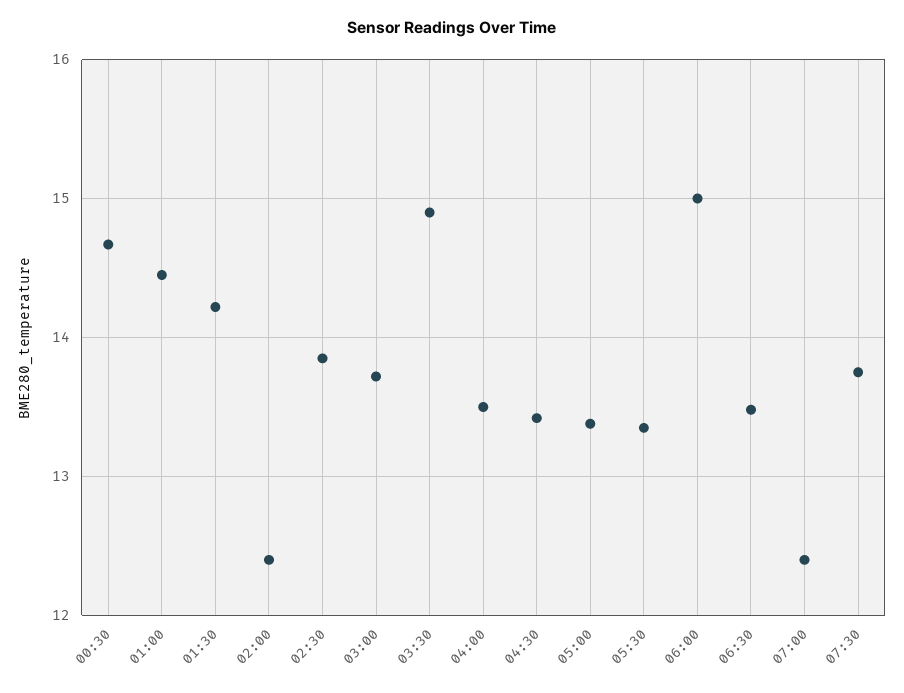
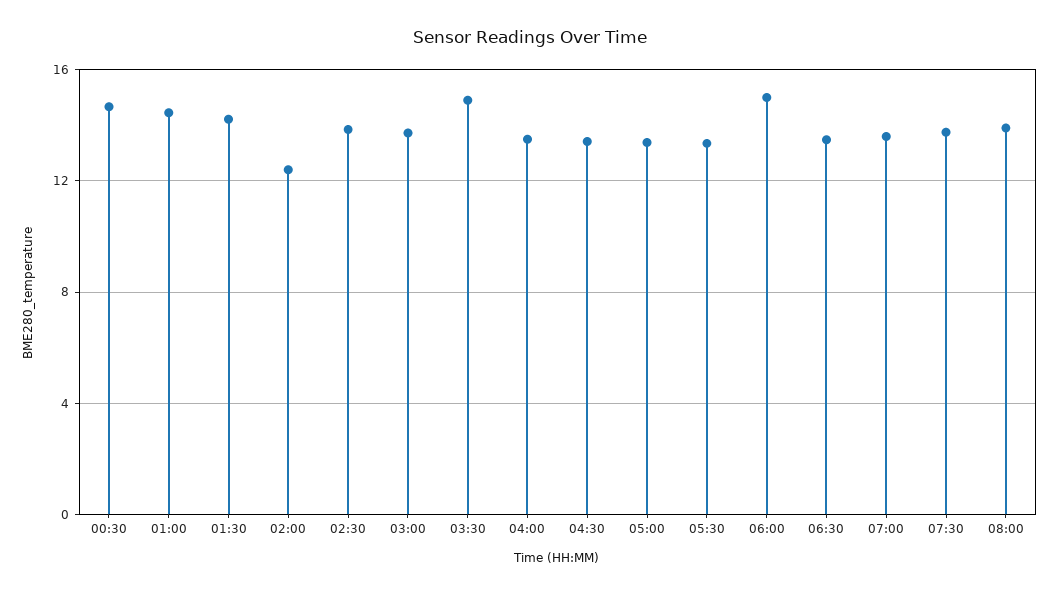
07:00: 12.4 -> 13.5
08:00: none -> 14

